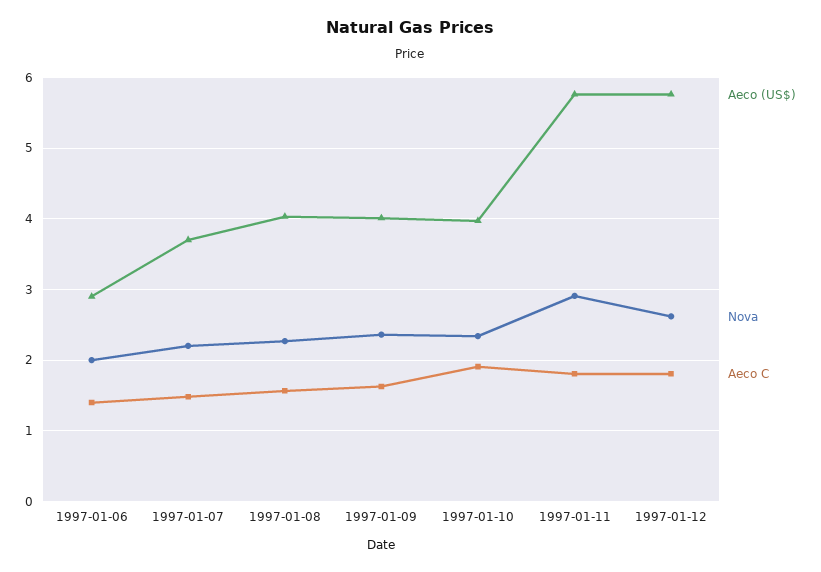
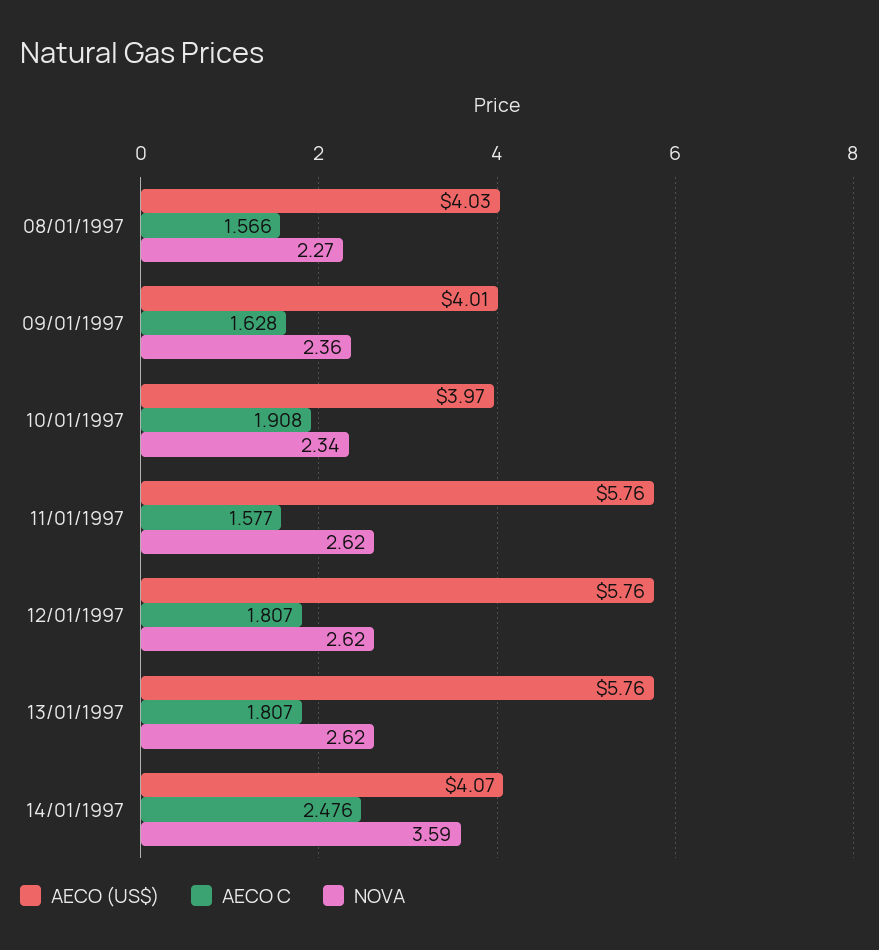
Aeco (US$), 1997-01-06: 2.9 -> none
Nova, 1997-01-06: 2 -> none
Aeco C, 1997-01-06: 1.4 -> none
Aeco (US$), 1997-01-07: 3.7 -> none
Nova, 1997-01-07: 2.2 -> none
Aeco C, 1997-01-07: 1.5 -> none
Nova, 1997-01-11: 2.9 -> 2.62
Aeco C, 1997-01-11: 1.8 -> 1.577
Aeco (US$), 13/01/1997: none -> 5.76
Aeco C, 13/01/1997: none -> 1.807
Nova, 13/01/1997: none -> 2.62
Aeco (US$), 14/01/1997: none -> 4.07
Aeco C, 14/01/1997: none -> 2.476
Nova, 14/01/1997: none -> 3.59

